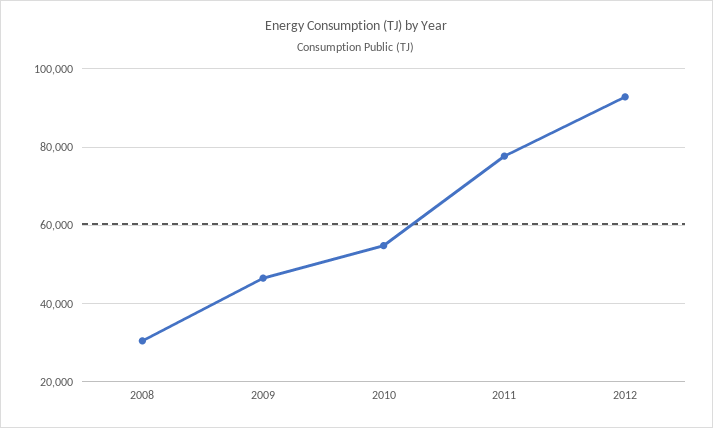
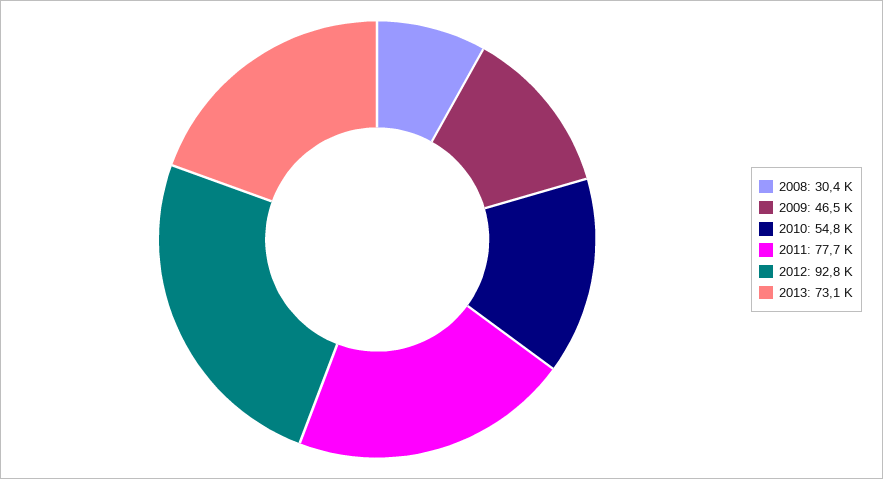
2013: none -> 73100

